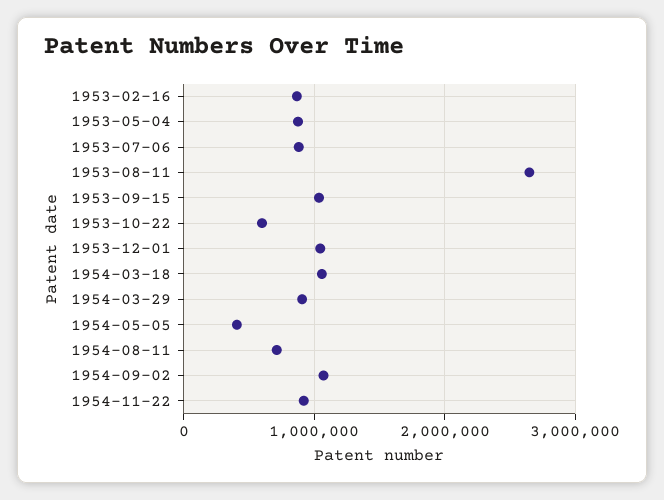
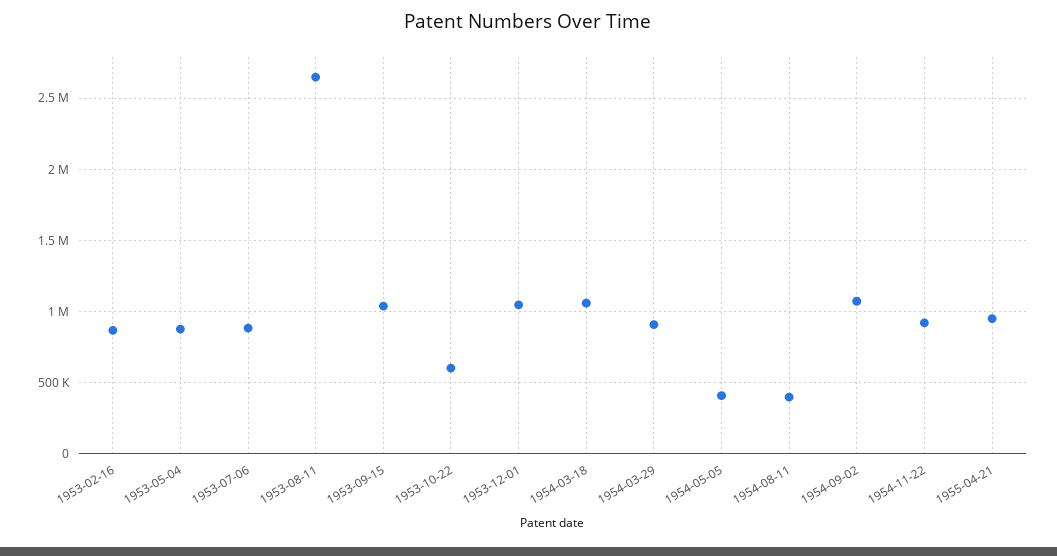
1954-08-11: 700000 -> 400000
1955-04-21: none -> 950000

